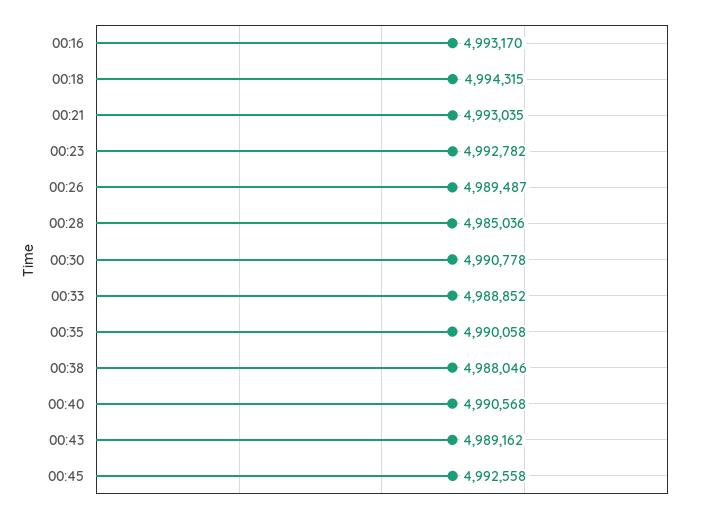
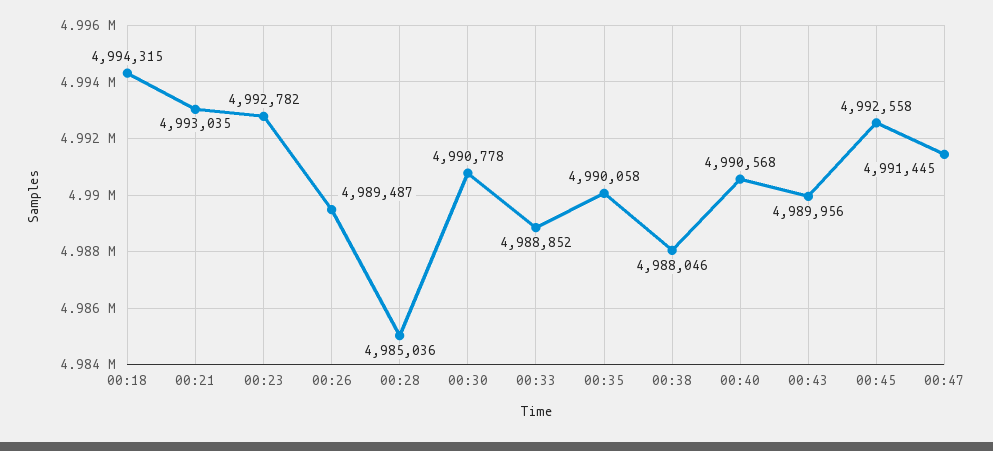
00:16: 4993170 -> none
00:43: 4989162 -> 4989956
00:47: none -> 4991445

